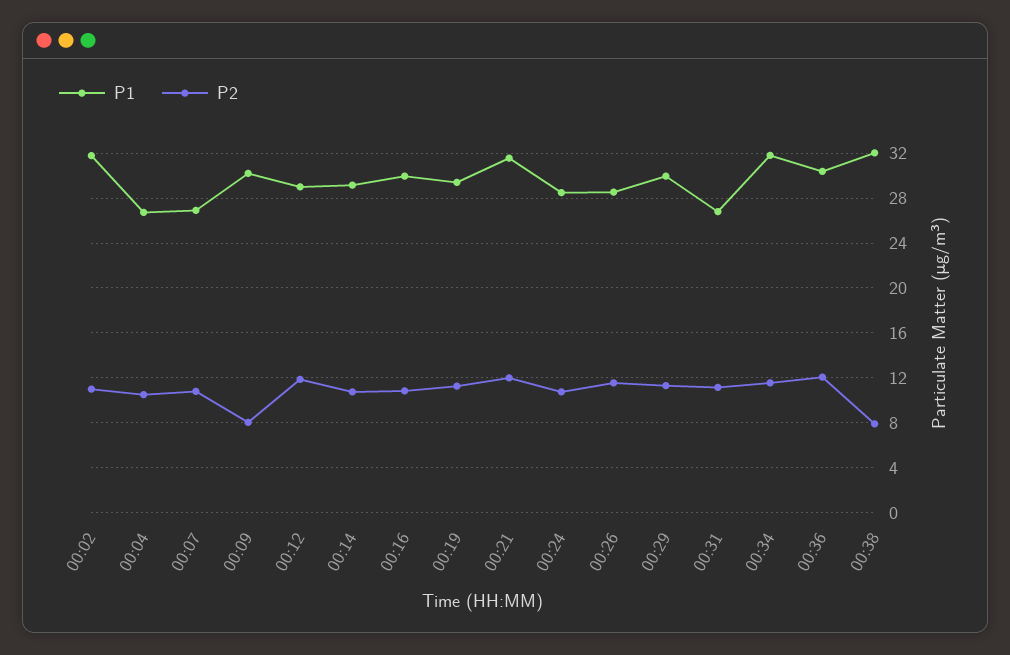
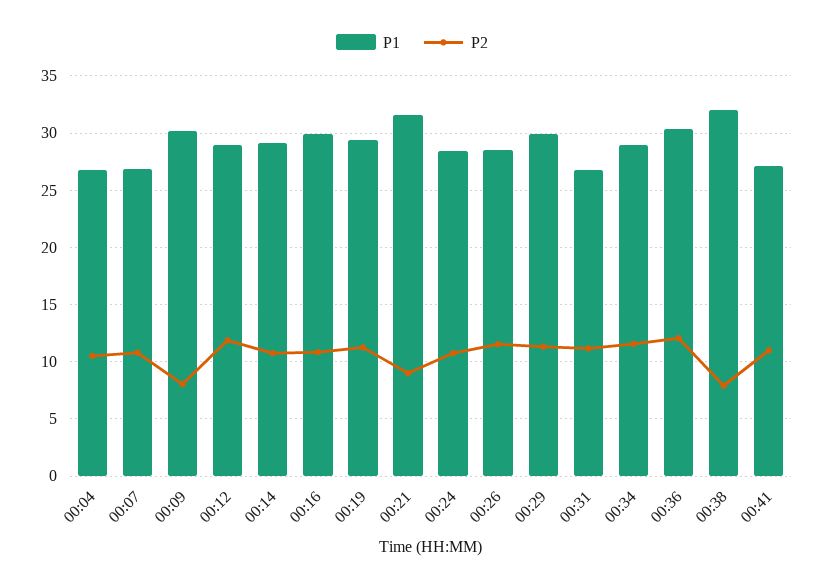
P1, 00:02: 32 -> none
P2, 00:02: 11 -> none
P2, 00:21: 12 -> 9
P1, 00:34: 32 -> 29
P1, 00:41: none -> 27
P2, 00:41: none -> 11

